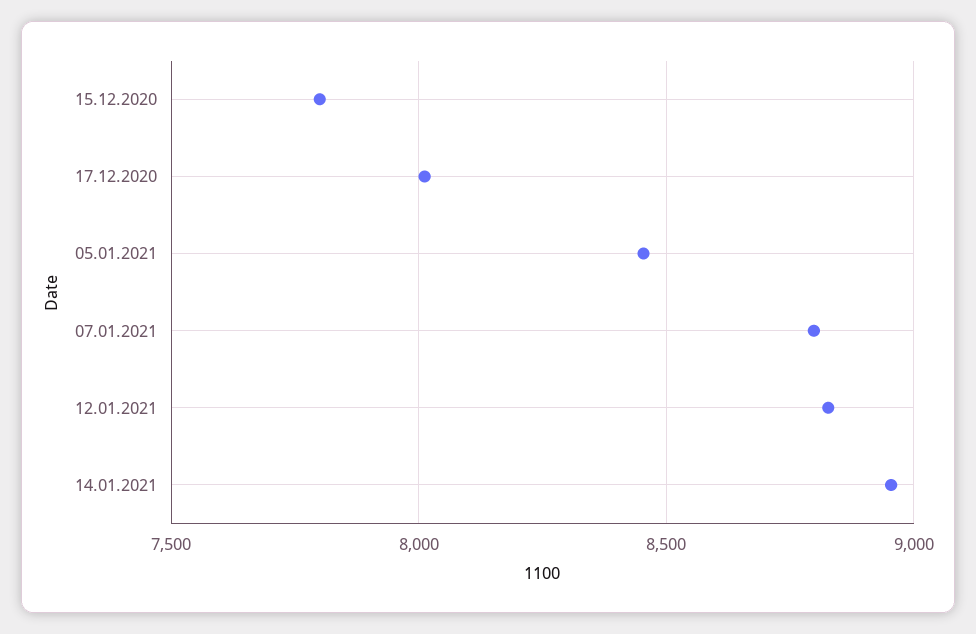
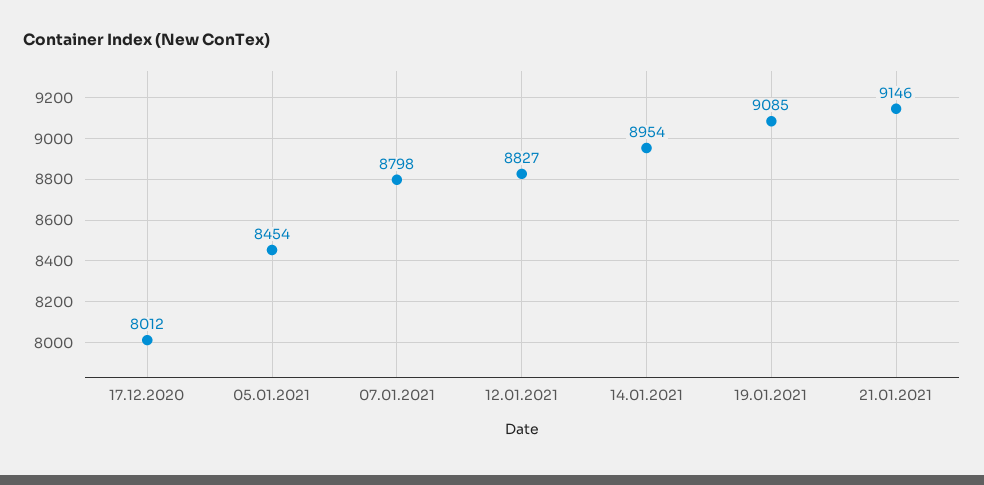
15.12.2020: 7800 -> none
19.01.2021: none -> 9085
21.01.2021: none -> 9146

